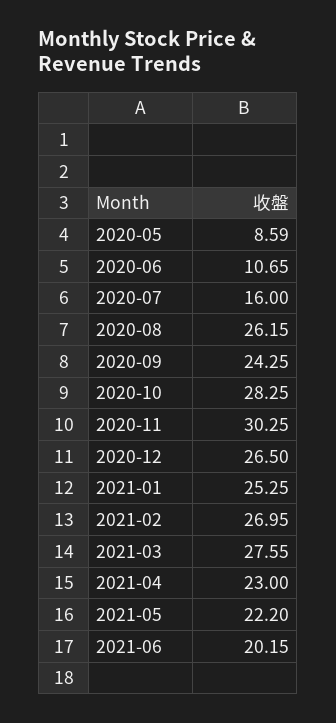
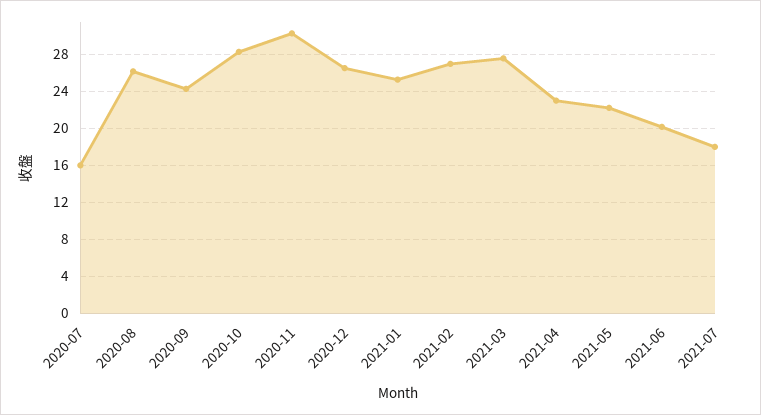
2020-05: 8.59 -> none
2020-06: 10.65 -> none
2021-07: none -> 18

